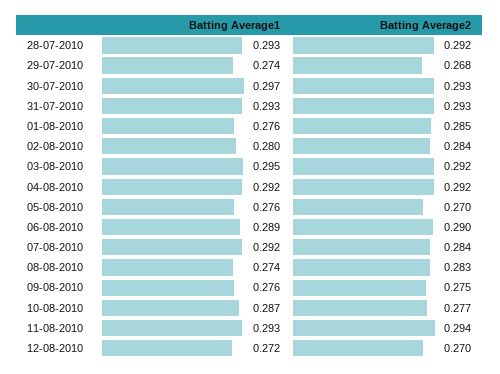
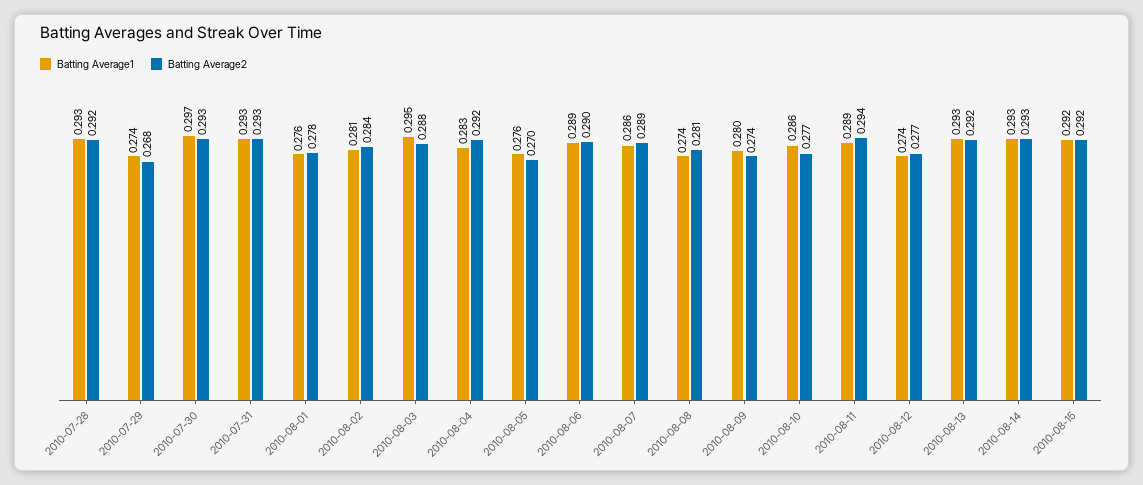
Batting Average2, 01-08-2010: 0.285 -> 0.278
Batting Average1, 02-08-2010: 0.28 -> 0.281
Batting Average2, 03-08-2010: 0.292 -> 0.288
Batting Average1, 04-08-2010: 0.292 -> 0.283
Batting Average1, 07-08-2010: 0.292 -> 0.286
Batting Average2, 07-08-2010: 0.284 -> 0.289
Batting Average2, 08-08-2010: 0.283 -> 0.281
Batting Average1, 09-08-2010: 0.276 -> 0.28
Batting Average2, 09-08-2010: 0.275 -> 0.274
Batting Average1, 10-08-2010: 0.287 -> 0.286
Batting Average1, 11-08-2010: 0.293 -> 0.289
Batting Average1, 12-08-2010: 0.272 -> 0.274
Batting Average2, 12-08-2010: 0.27 -> 0.277
Batting Average1, 2010-08-13: none -> 0.293
Batting Average2, 2010-08-13: none -> 0.292
Batting Average1, 2010-08-14: none -> 0.293
Batting Average2, 2010-08-14: none -> 0.293
Batting Average1, 2010-08-15: none -> 0.292
Batting Average2, 2010-08-15: none -> 0.292

